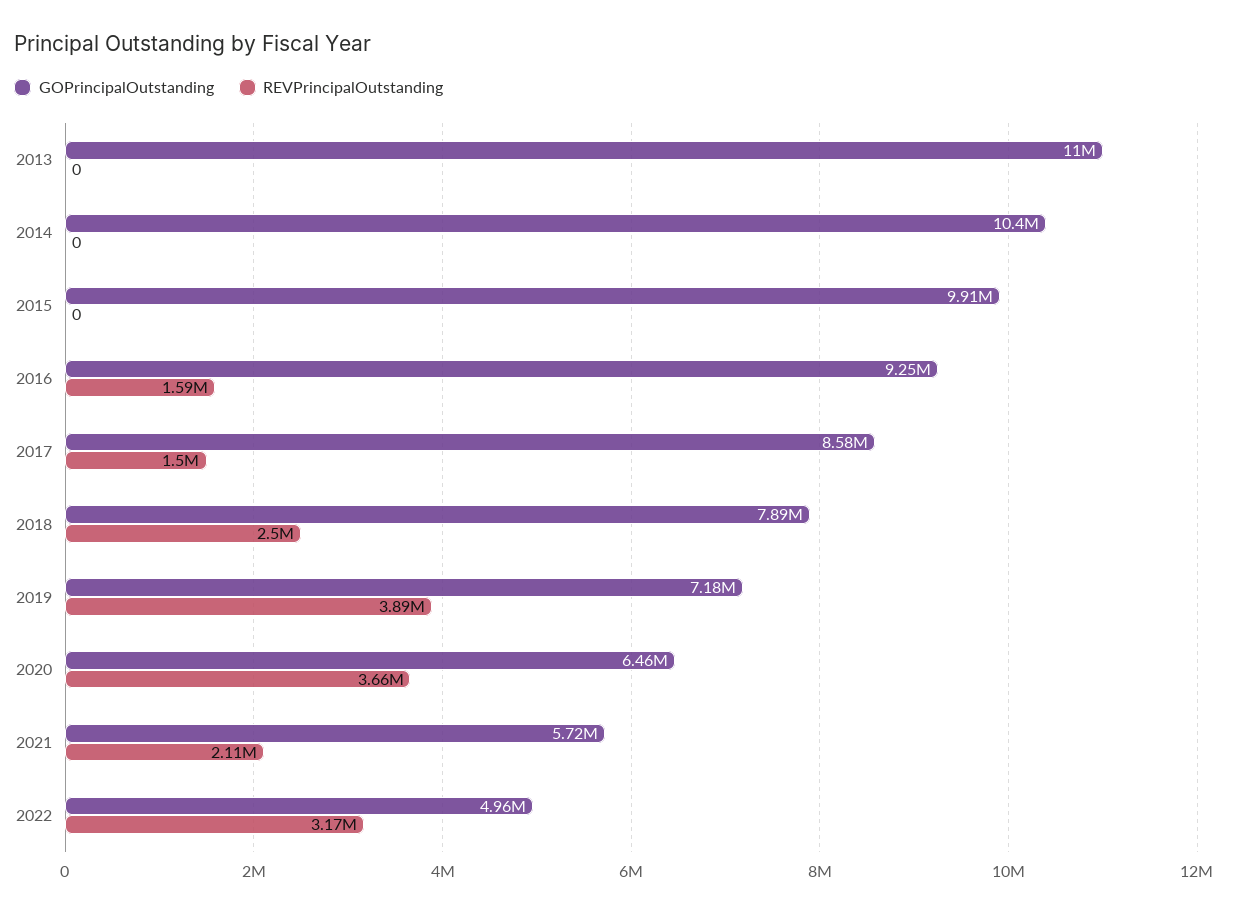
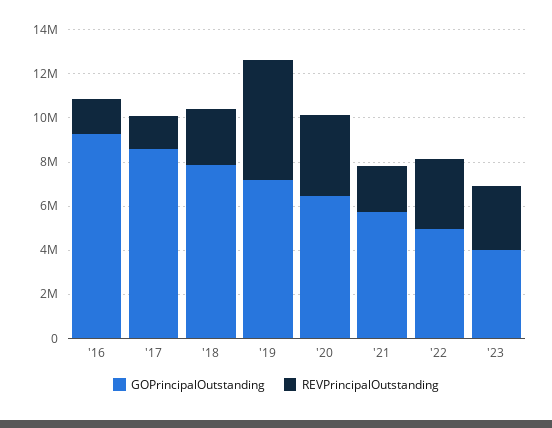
GOPrincipalOutstanding, 2013: 11000000 -> none
REVPrincipalOutstanding, 2013: 0 -> none
GOPrincipalOutstanding, 2014: 10400000 -> none
REVPrincipalOutstanding, 2014: 0 -> none
GOPrincipalOutstanding, 2015: 9910000 -> none
REVPrincipalOutstanding, 2015: 0 -> none
REVPrincipalOutstanding, 2019: 3890000 -> 5500000
GOPrincipalOutstanding, '23: none -> 4000000
REVPrincipalOutstanding, '23: none -> 3000000

